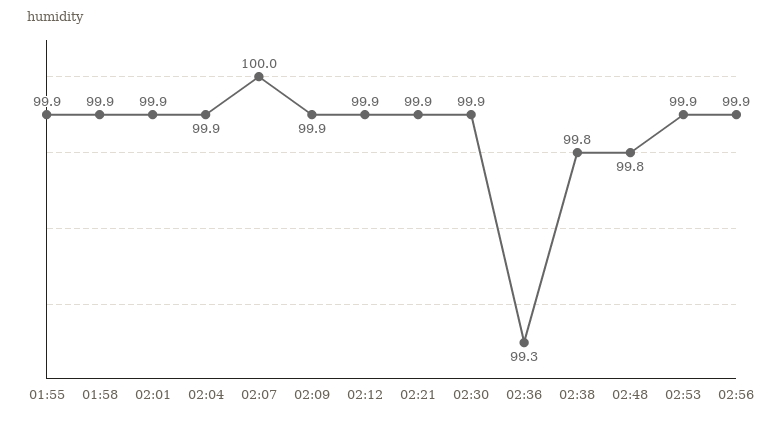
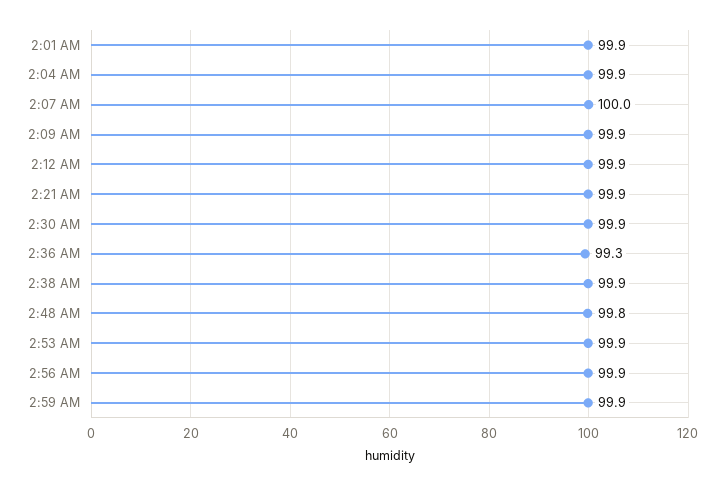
01:55: 99.9 -> none
01:58: 99.9 -> none
02:38: 99.8 -> 99.9
2:59 AM: none -> 99.9

